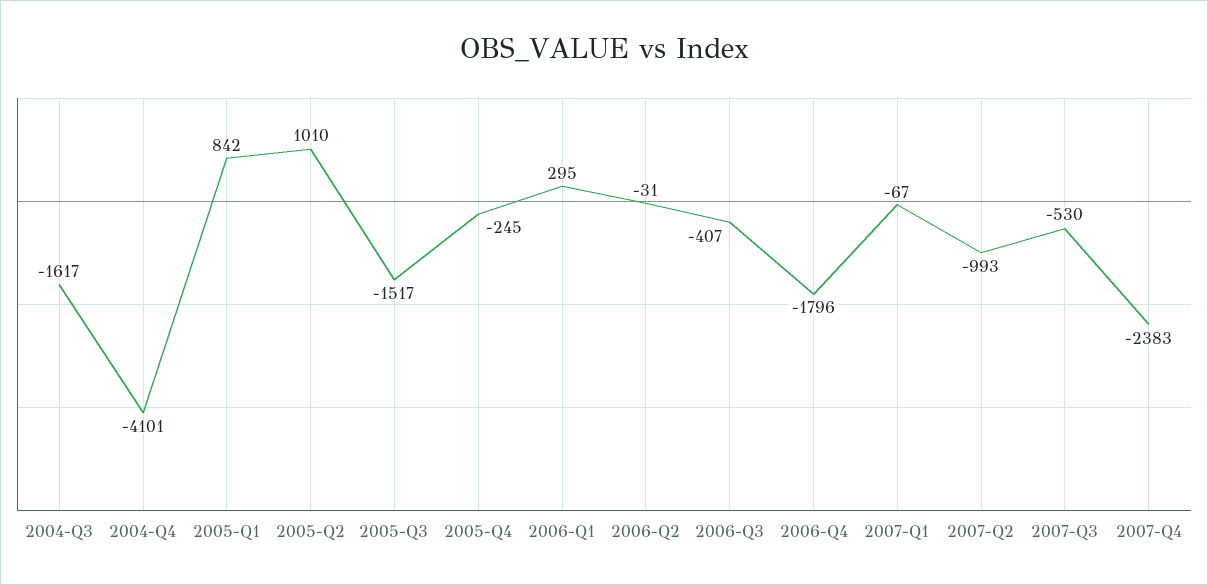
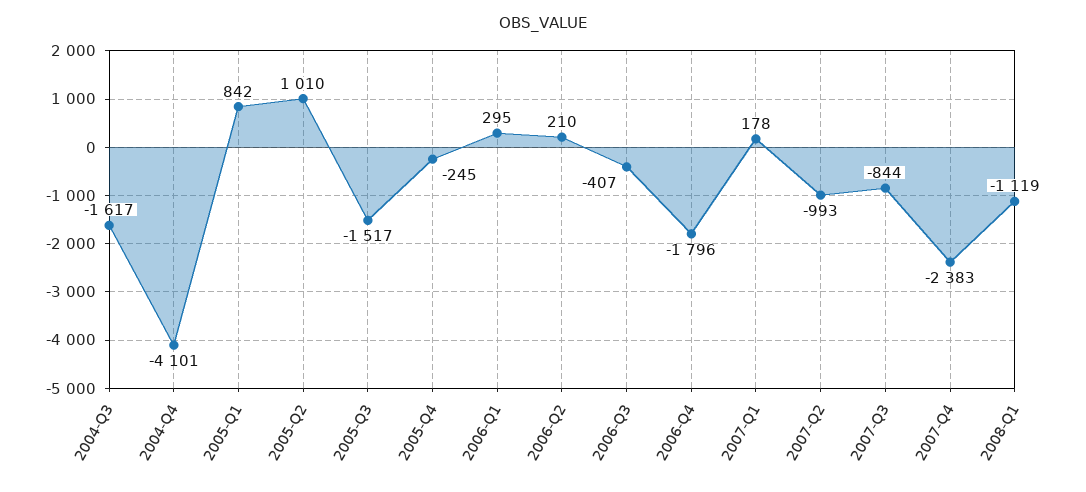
2006-Q2: -31 -> 210
2007-Q1: -67 -> 178
2007-Q3: -530 -> -844
2008-Q1: none -> -1119

